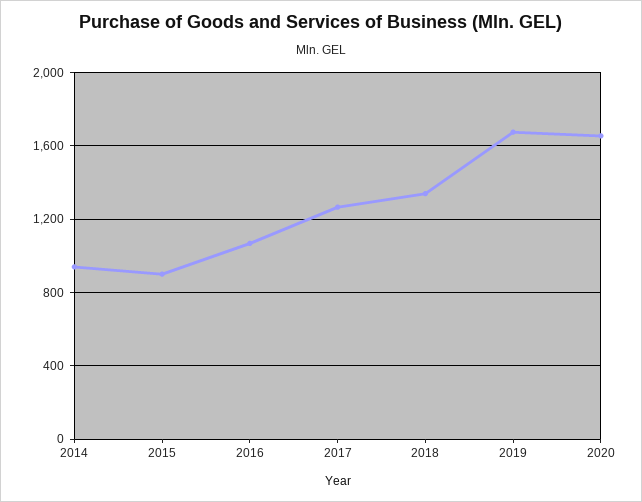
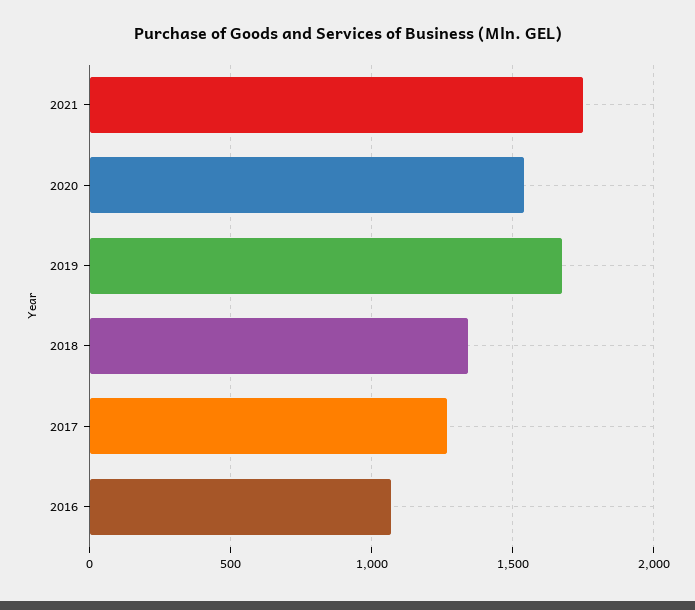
2014: 950 -> none
2015: 900 -> none
2020: 1650 -> 1550
2021: none -> 1750

